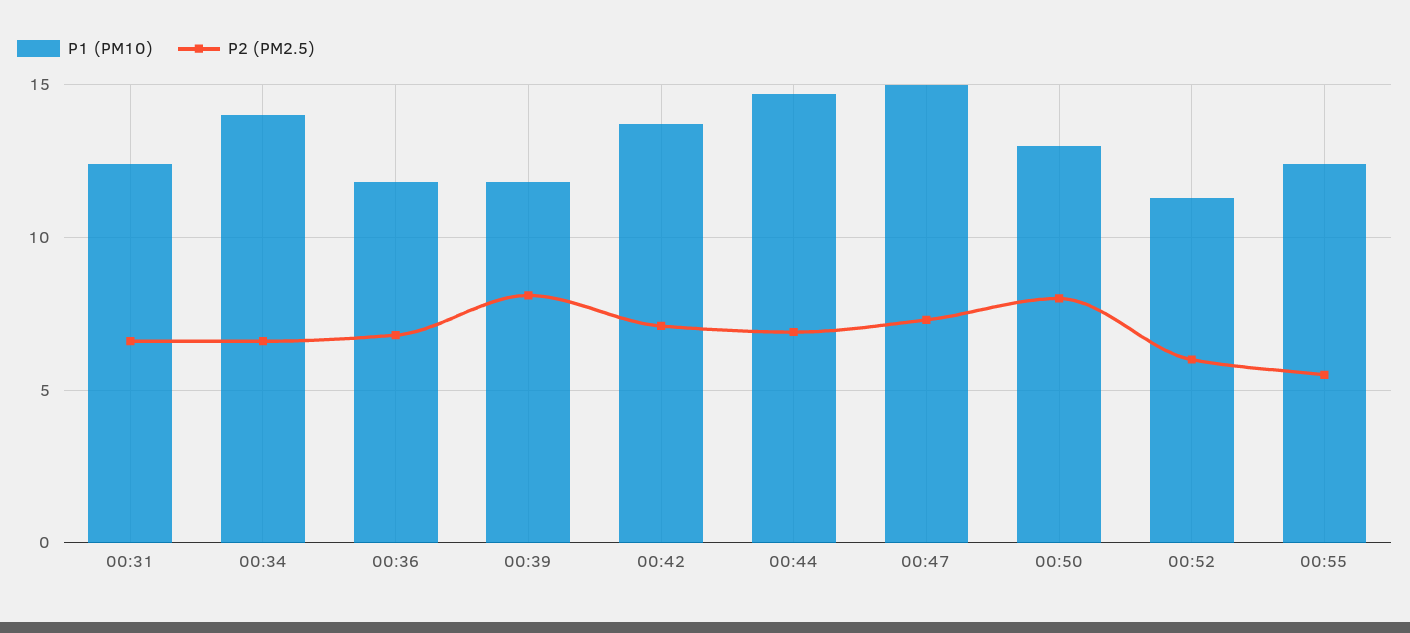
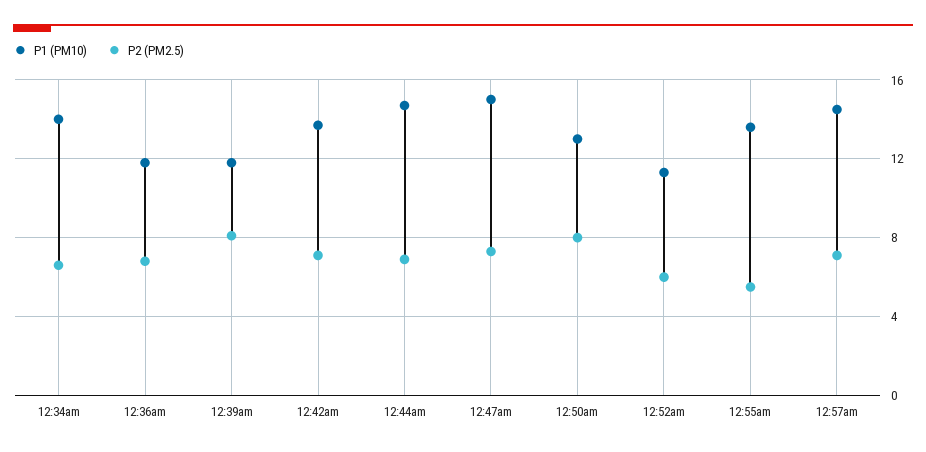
P1 (PM10), 00:31: 12.5 -> none
P2 (PM2.5), 00:31: 6.5 -> none
P1 (PM10), 00:55: 12.5 -> 13.5
P1 (PM10), 12:57am: none -> 14.5
P2 (PM2.5), 12:57am: none -> 7

